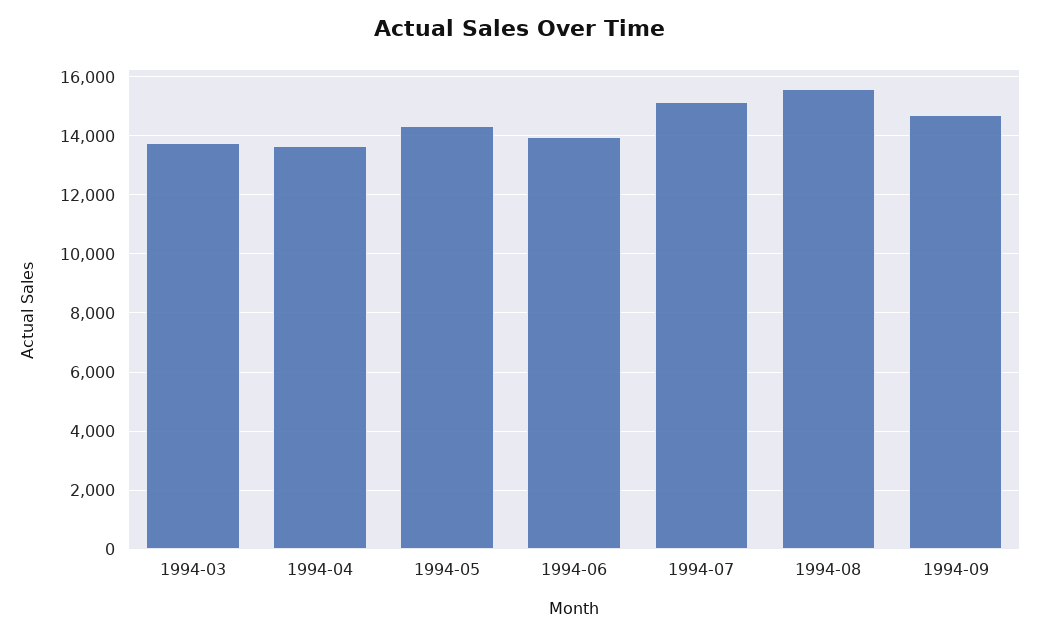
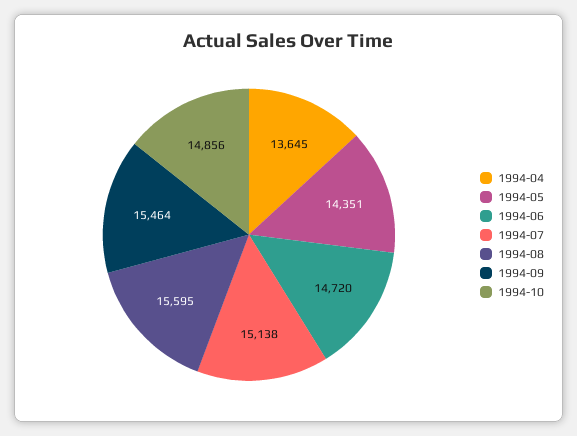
1994-03: 13750 -> none
1994-06: 14000 -> 14720
1994-09: 14750 -> 15464
1994-10: none -> 14856

